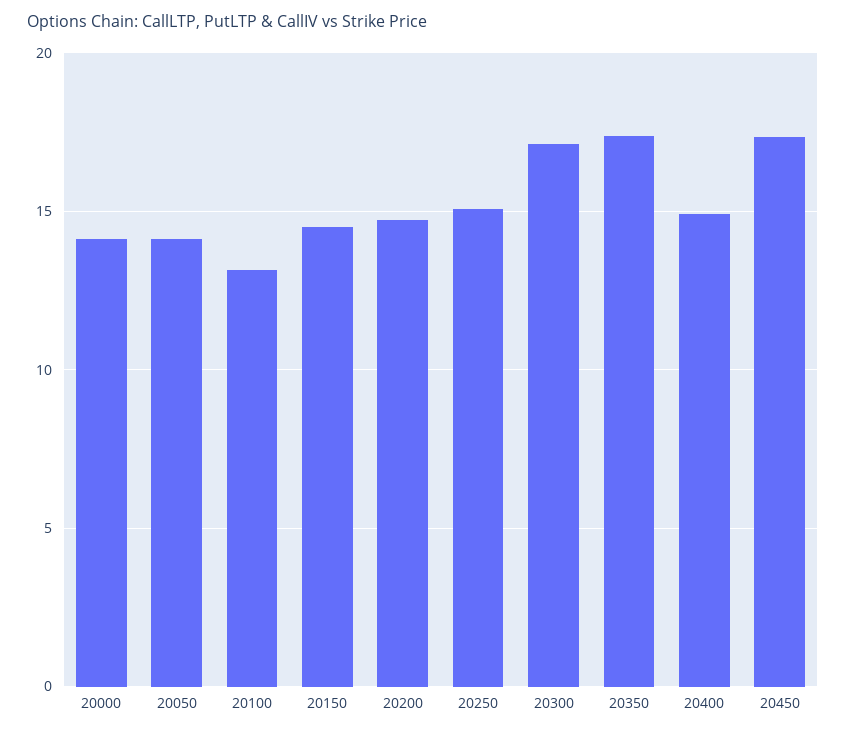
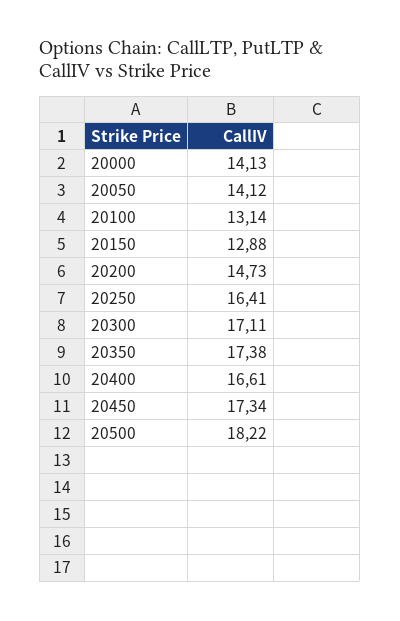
20150: 14.5 -> 12.88
20250: 15 -> 16.41
20400: 15 -> 16.61
20500: none -> 18.22

